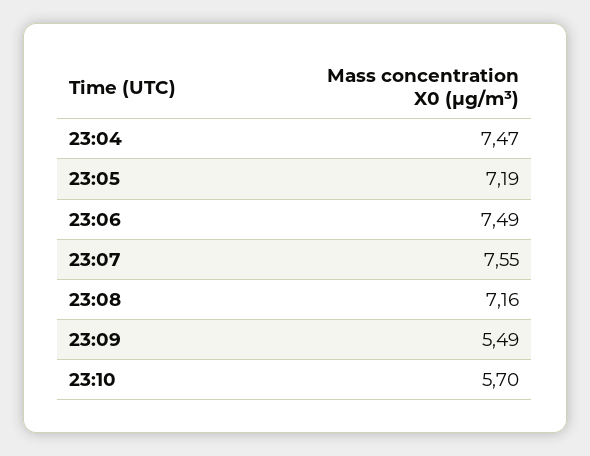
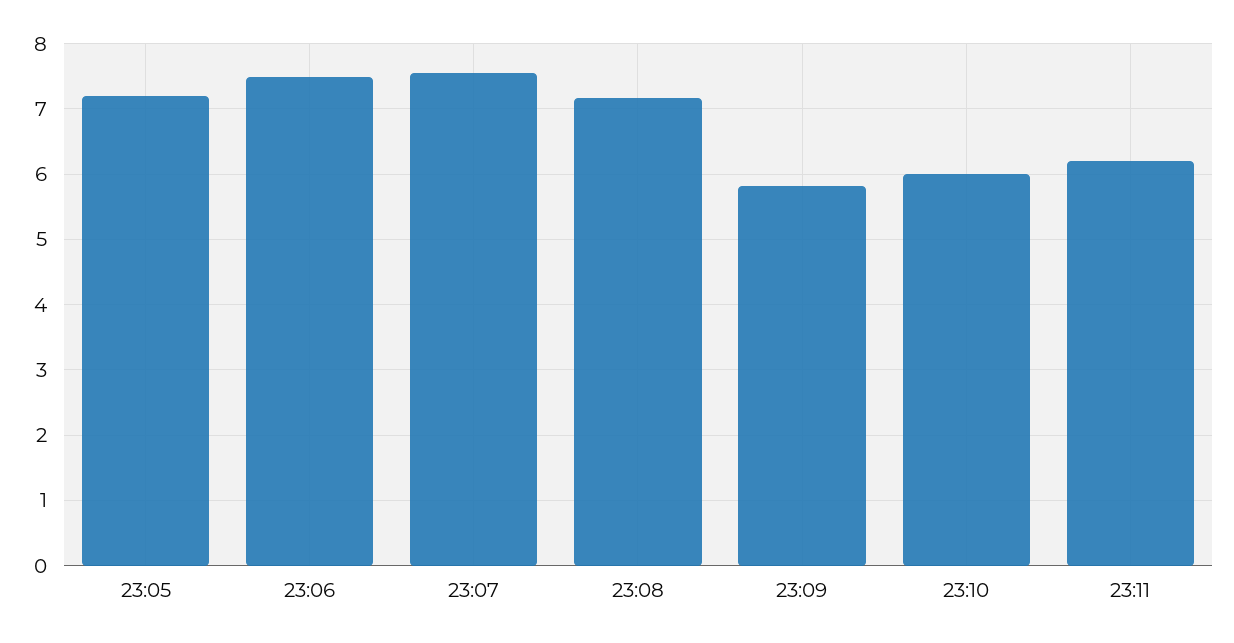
23:04: 7.47 -> none
23:09: 5.49 -> 5.8
23:10: 5.7 -> 6
23:11: none -> 6.2

